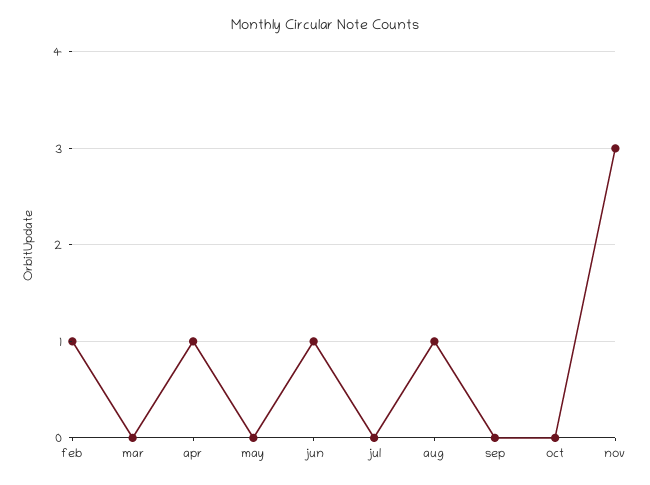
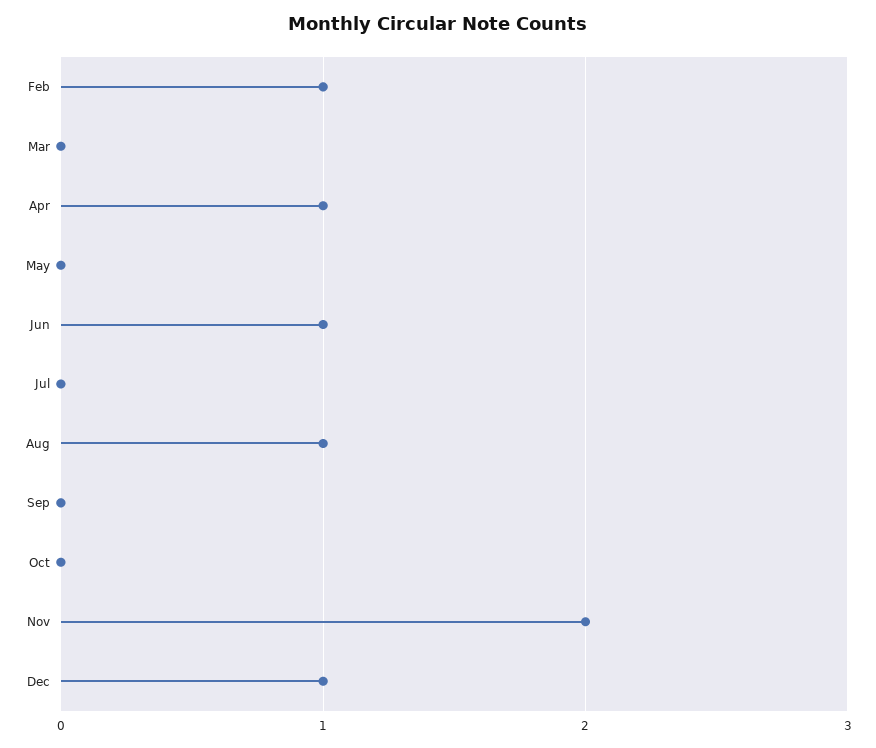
nov: 3 -> 2
Dec: none -> 1

